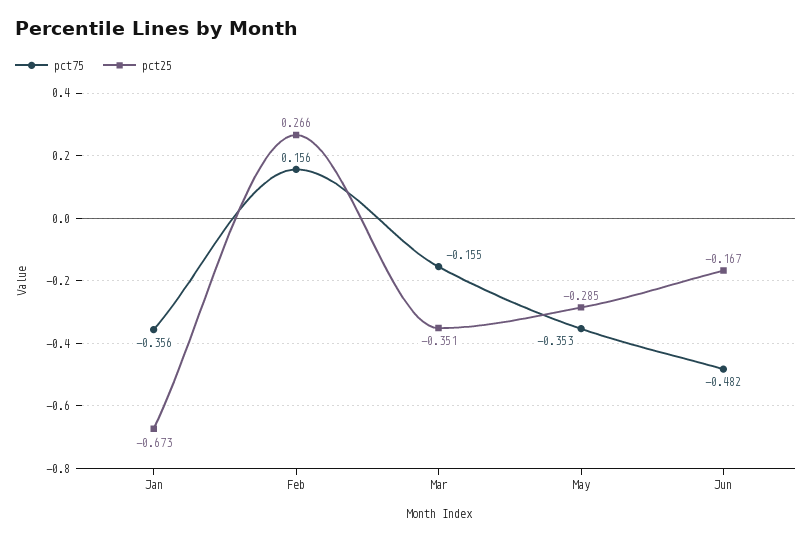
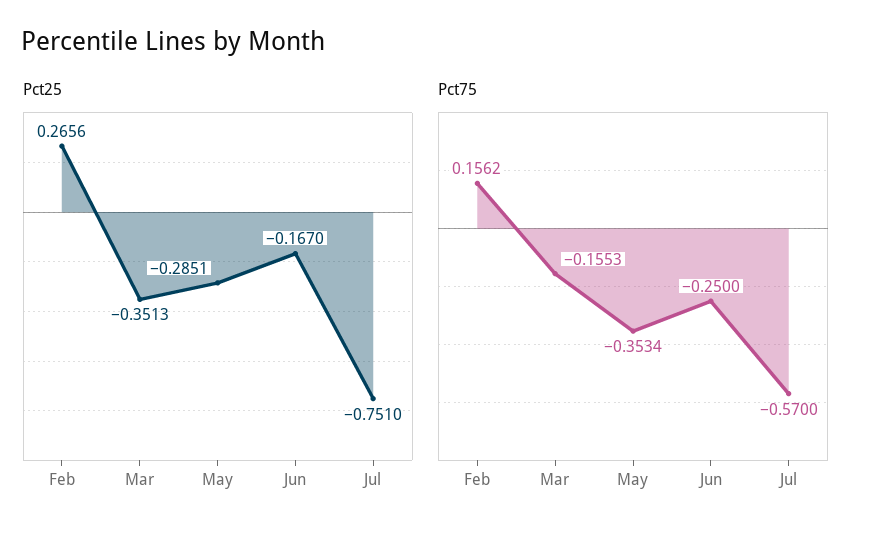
pct75, Jan: -0.356 -> none
pct25, Jan: -0.673 -> none
pct75, Jun: -0.482 -> -0.25
pct25, Jul: none -> -0.751
pct75, Jul: none -> -0.57

